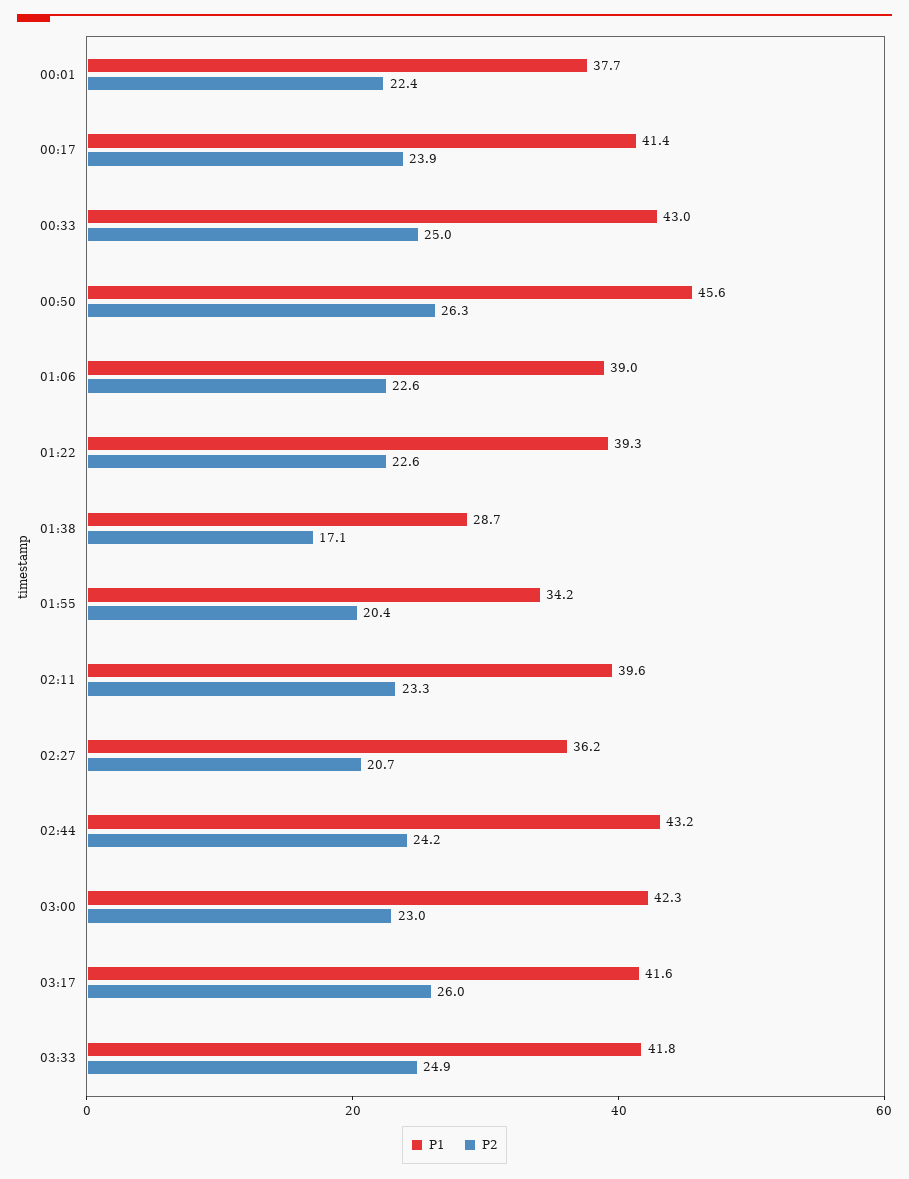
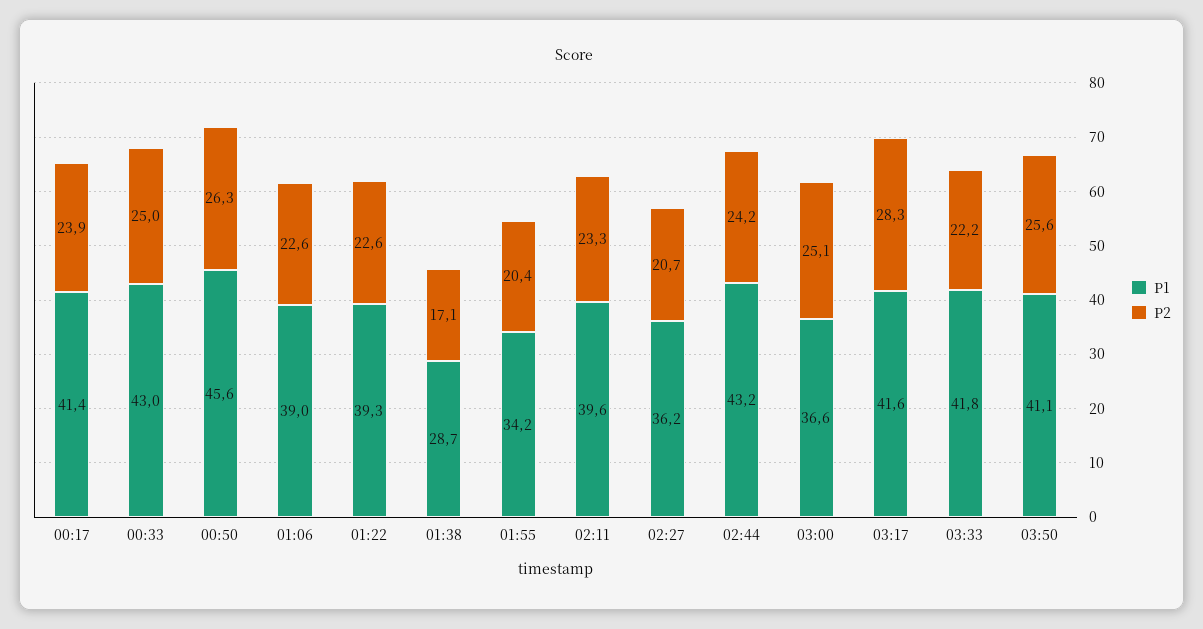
P1, 00:01: 37.7 -> none
P2, 00:01: 22.4 -> none
P1, 03:00: 42.3 -> 36.6
P2, 03:00: 23 -> 25.1
P2, 03:17: 26 -> 28.3
P2, 03:33: 24.9 -> 22.2
P1, 03:50: none -> 41.1
P2, 03:50: none -> 25.6

